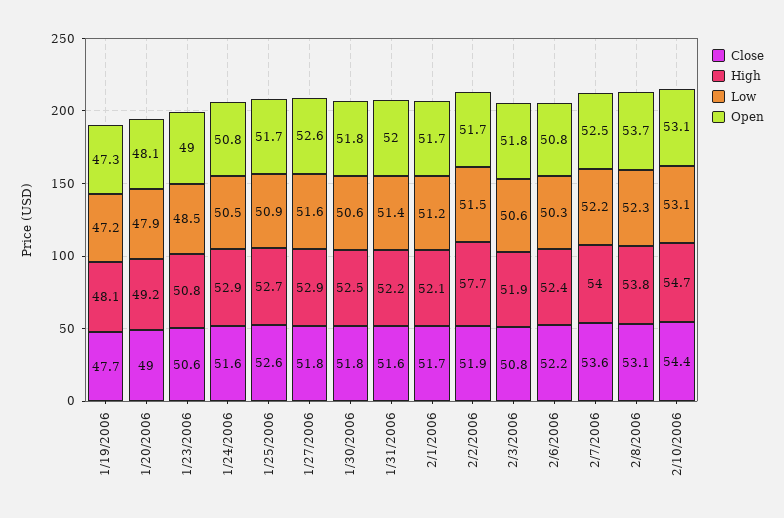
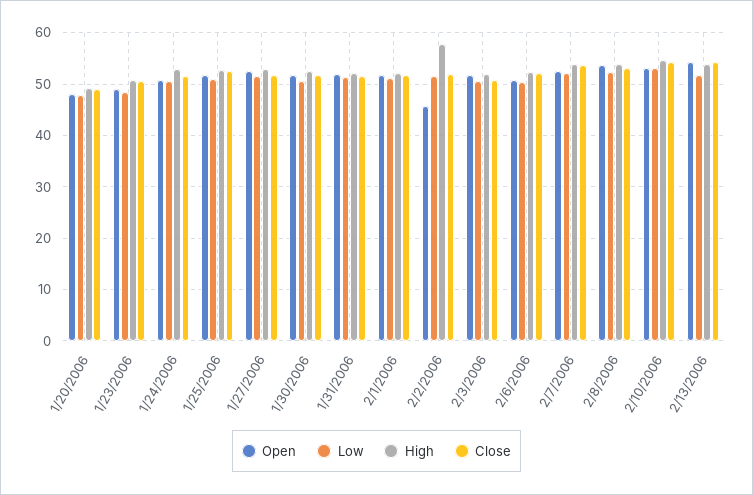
Close, 1/19/2006: 47.7 -> none
High, 1/19/2006: 48.1 -> none
Low, 1/19/2006: 47.2 -> none
Open, 1/19/2006: 47.3 -> none
Open, 2/2/2006: 51.7 -> 46
Open, 2/13/2006: none -> 54
Low, 2/13/2006: none -> 52
High, 2/13/2006: none -> 54
Close, 2/13/2006: none -> 54

